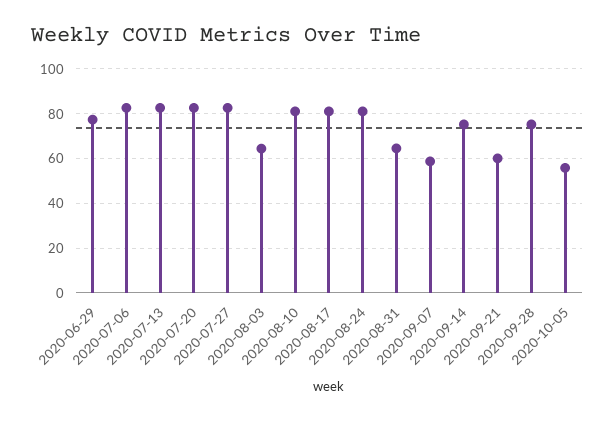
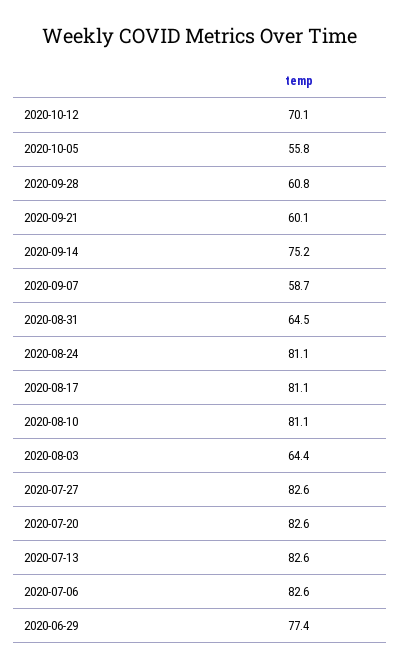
2020-09-28: 75 -> 60.8
2020-10-12: none -> 70.1

